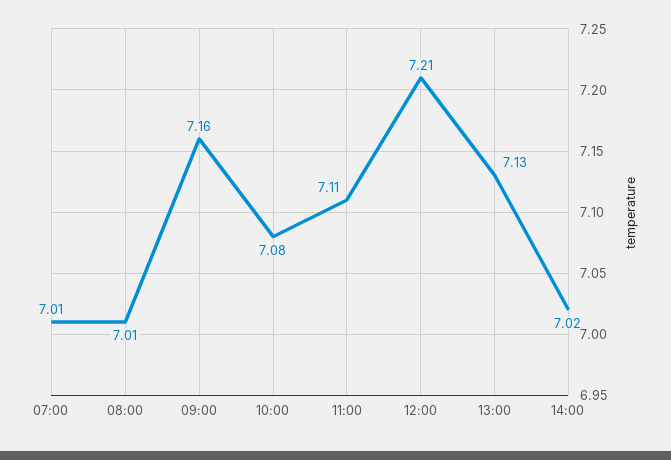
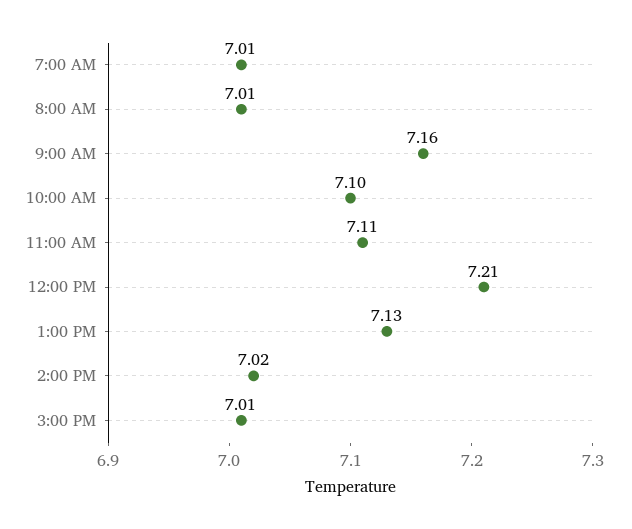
10:00: 7.08 -> 7.1
3:00 PM: none -> 7.01

